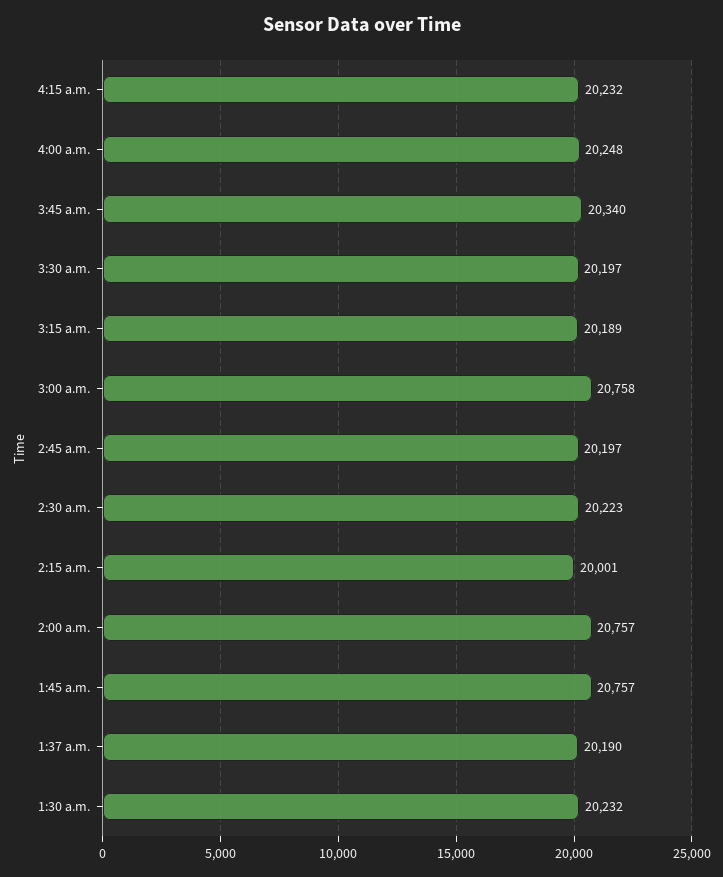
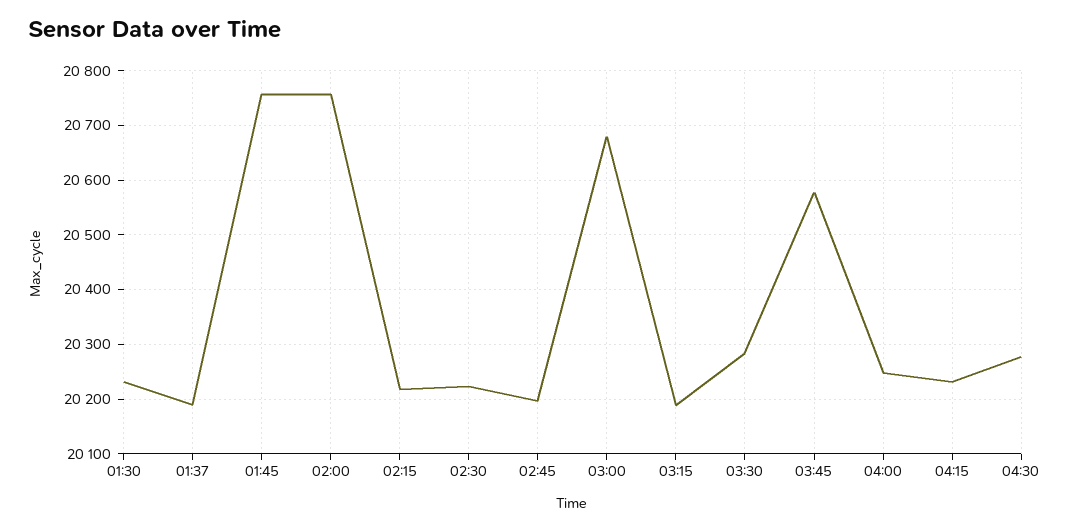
3:45 a.m.: 20340 -> 20580
3:30 a.m.: 20197 -> 20280
3:00 a.m.: 20758 -> 20680
2:15 a.m.: 20001 -> 20220
04:30: none -> 20280

